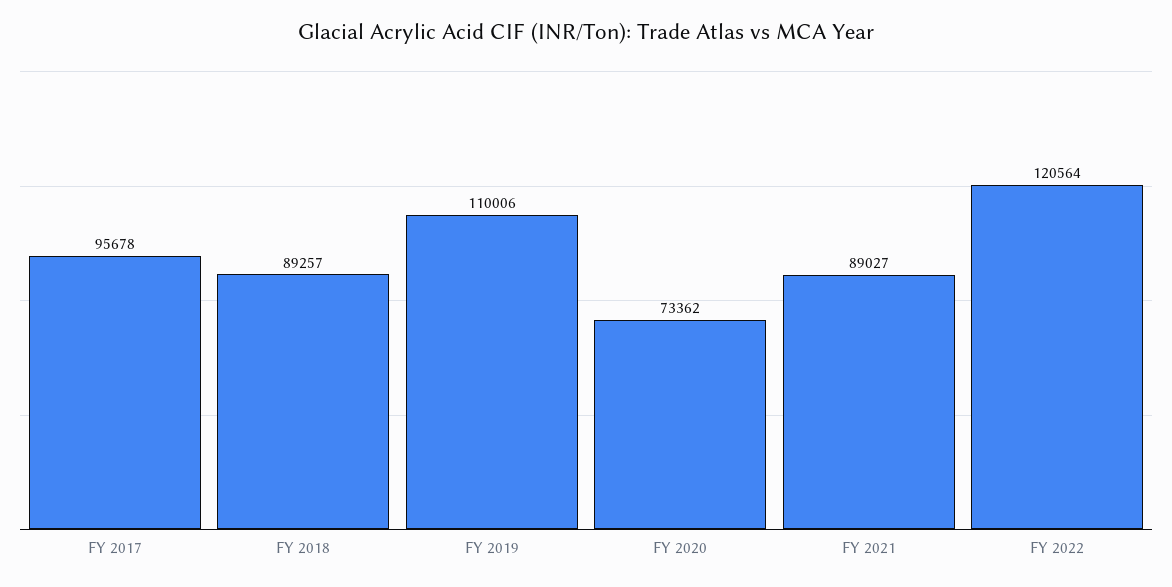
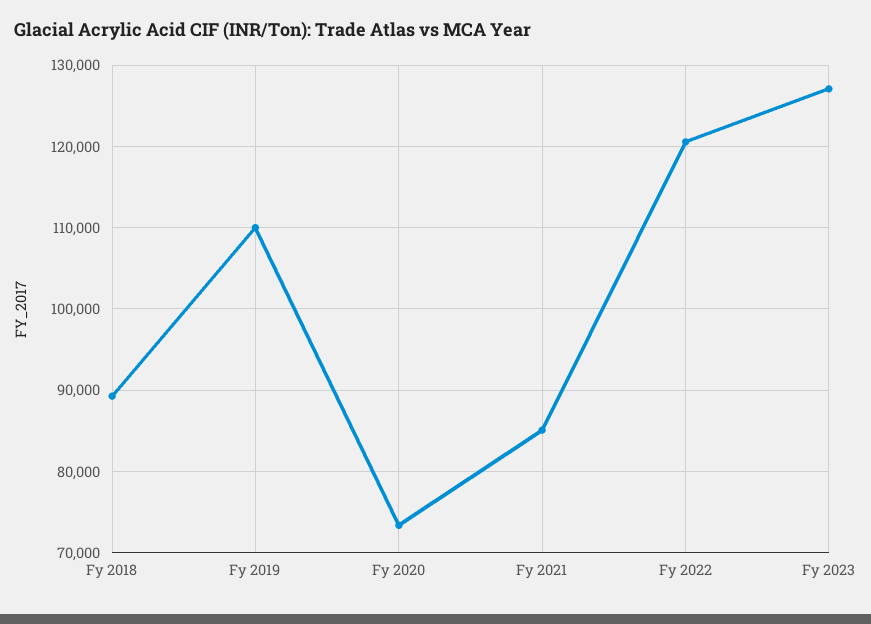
FY 2017: 95678 -> none
FY 2021: 89027 -> 85000
Fy 2023: none -> 127000

